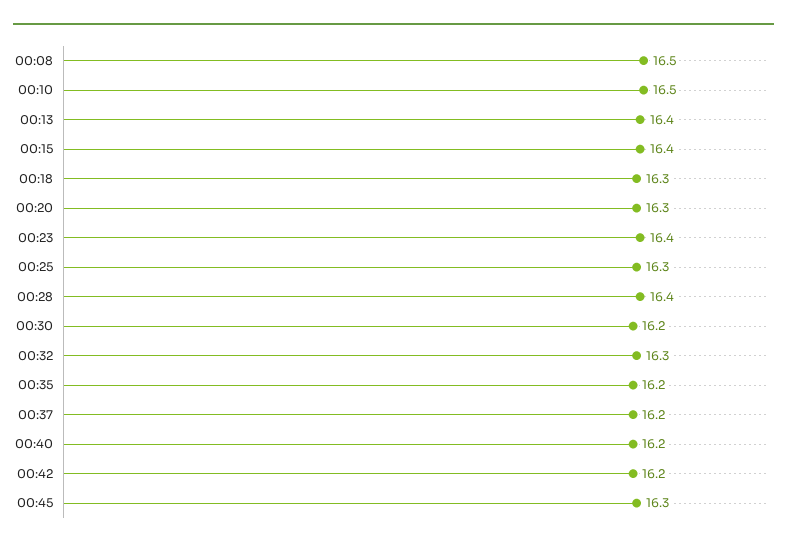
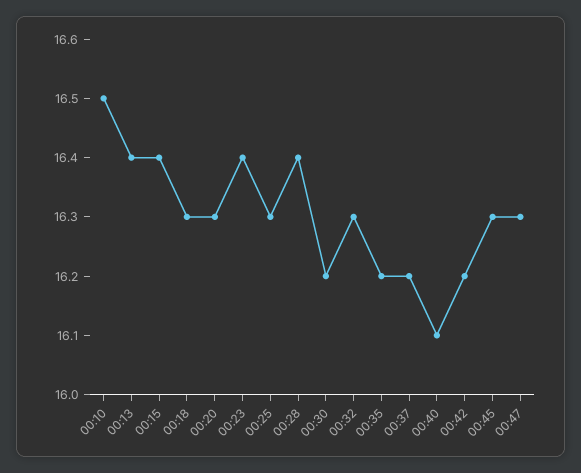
00:08: 16.5 -> none
00:40: 16.2 -> 16.1
00:47: none -> 16.3

